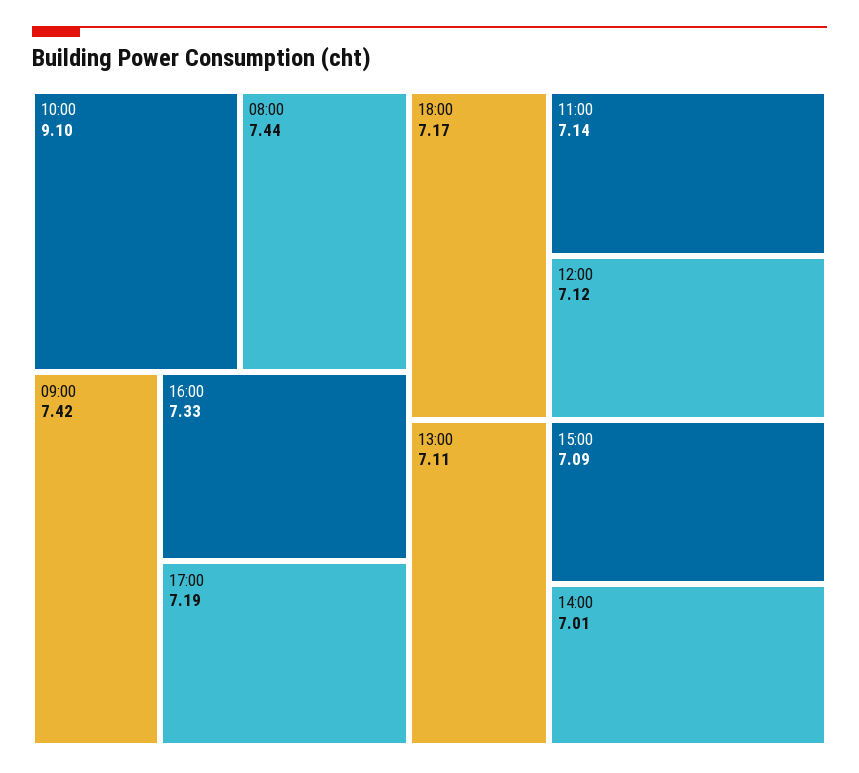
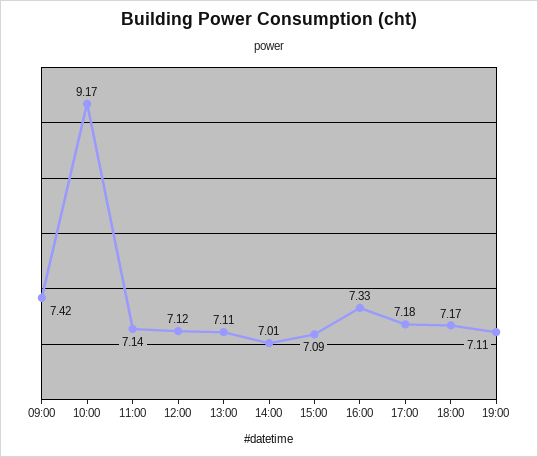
10:00: 9.1 -> 9.17
08:00: 7.44 -> none
17:00: 7.19 -> 7.18
19:00: none -> 7.11

